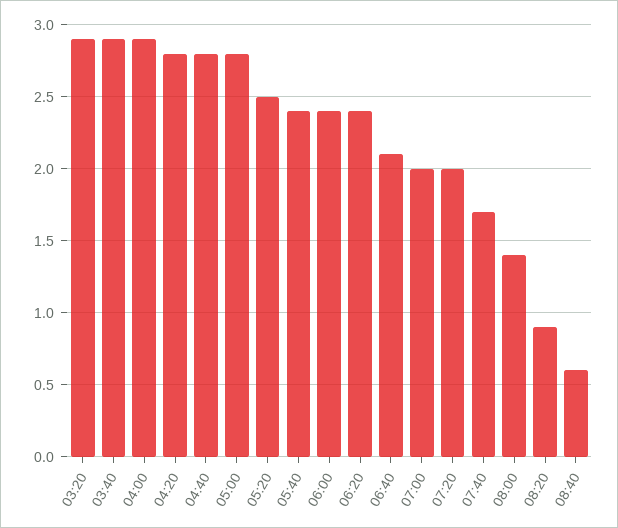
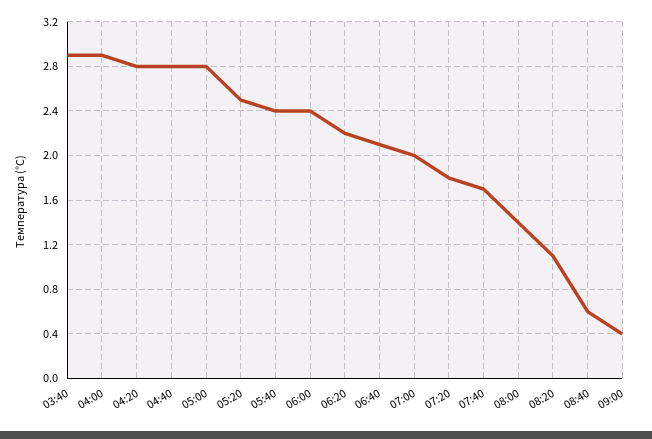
03:20: 2.9 -> none
06:20: 2.4 -> 2.2
07:20: 2 -> 1.8
08:20: 0.9 -> 1.1
09:00: none -> 0.4

